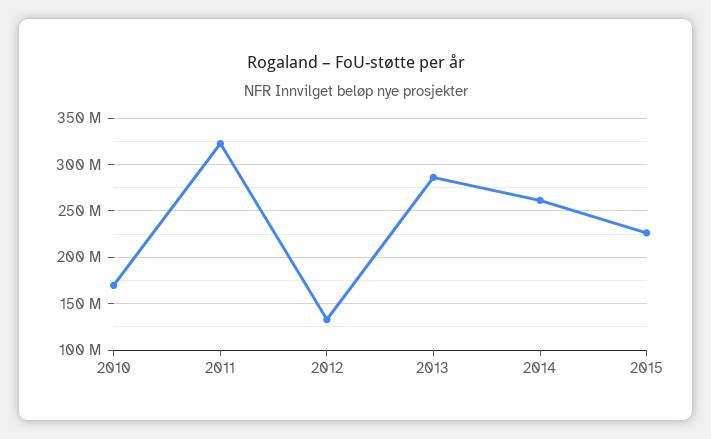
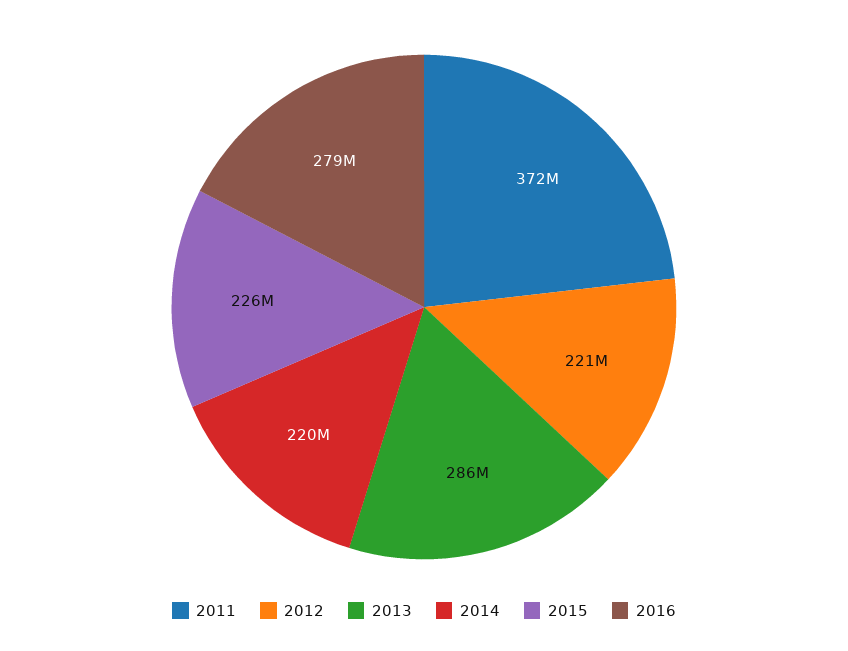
2010: 170000000 -> none
2011: 320000000 -> 372000000
2012: 130000000 -> 221000000
2014: 260000000 -> 220000000
2016: none -> 279000000

